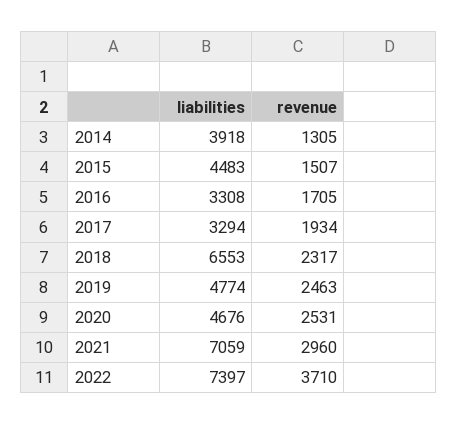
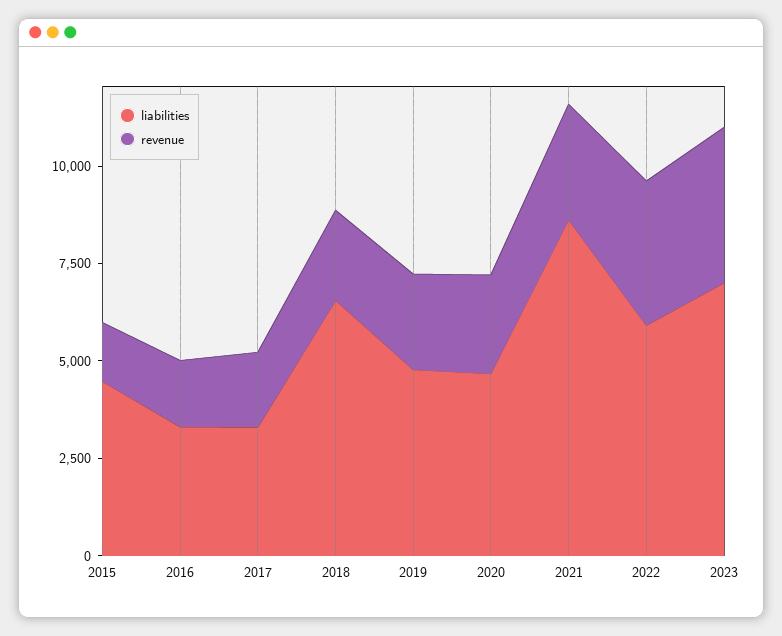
liabilities, 2014: 3918 -> none
revenue, 2014: 1305 -> none
liabilities, 2021: 7059 -> 8500
liabilities, 2022: 7397 -> 6000
liabilities, 2023: none -> 7000
revenue, 2023: none -> 4000

